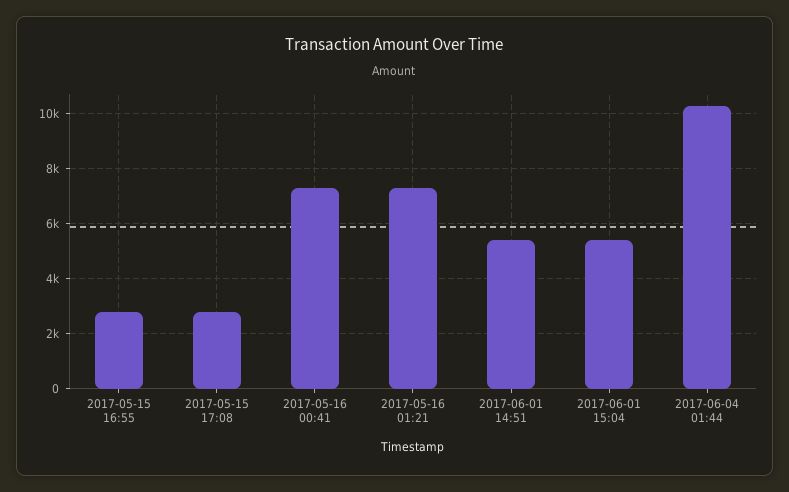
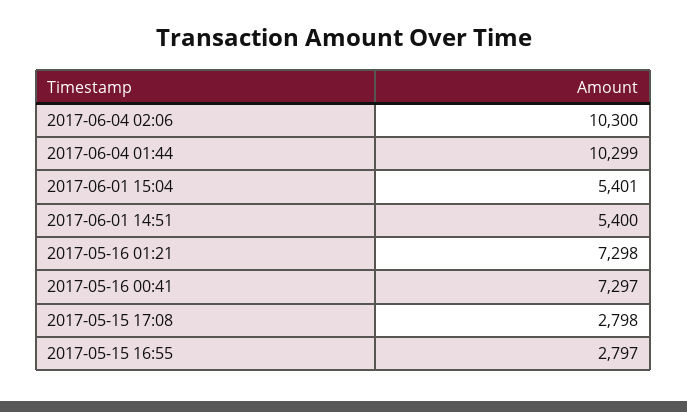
2017-06-04 02:06: none -> 10300

